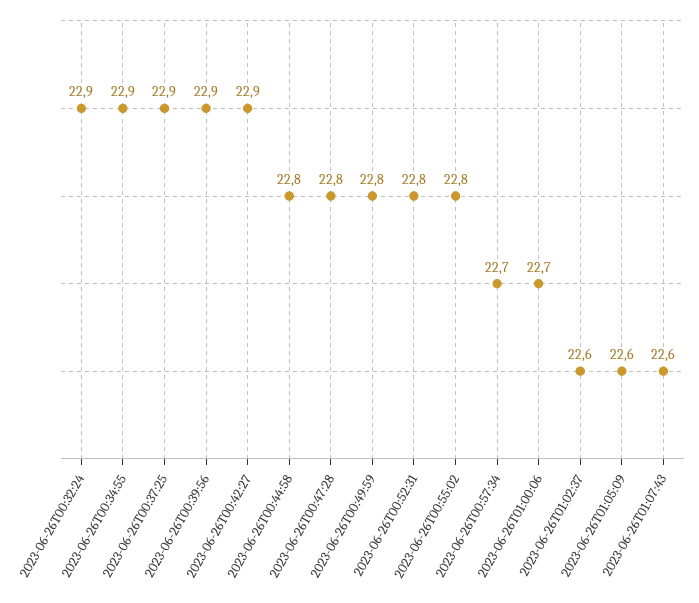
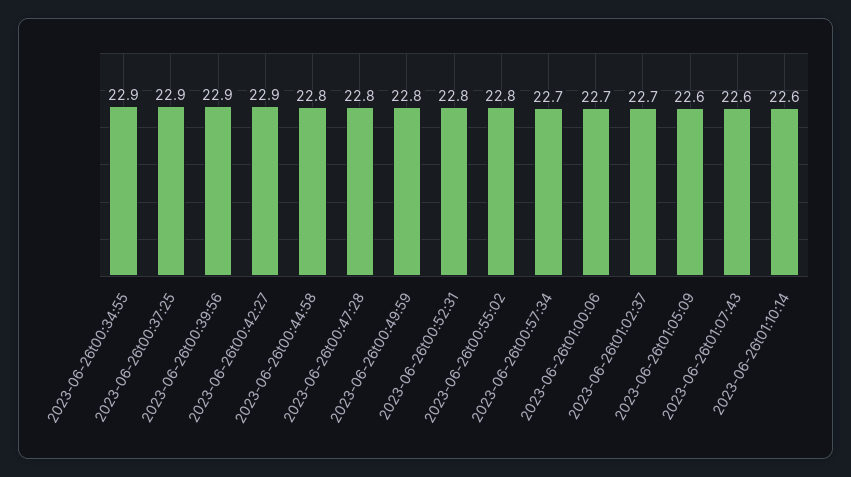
2023-06-26T00:32:24: 22.9 -> none
2023-06-26T01:02:37: 22.6 -> 22.7
2023-06-26t01:10:14: none -> 22.6

